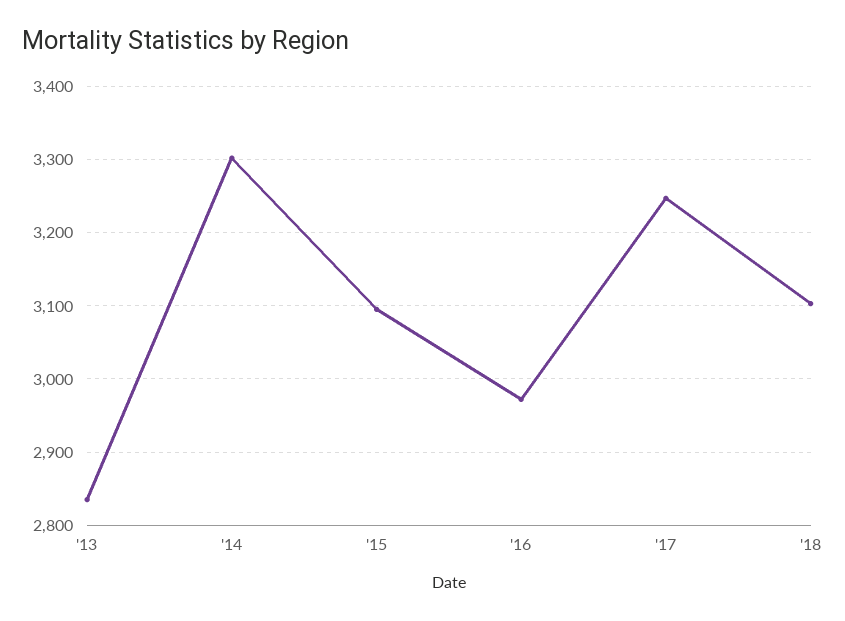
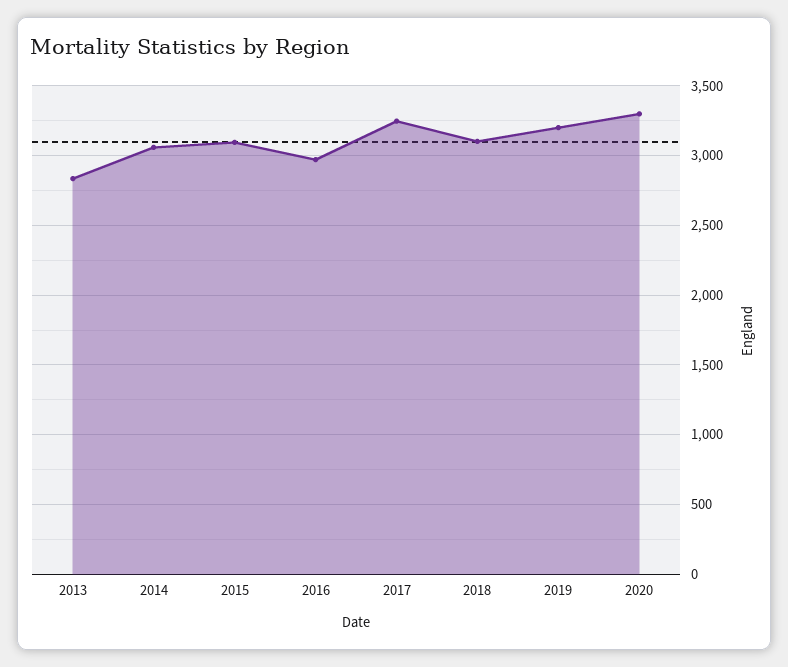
'14: 3300 -> 3050
2019: none -> 3200
2020: none -> 3300

